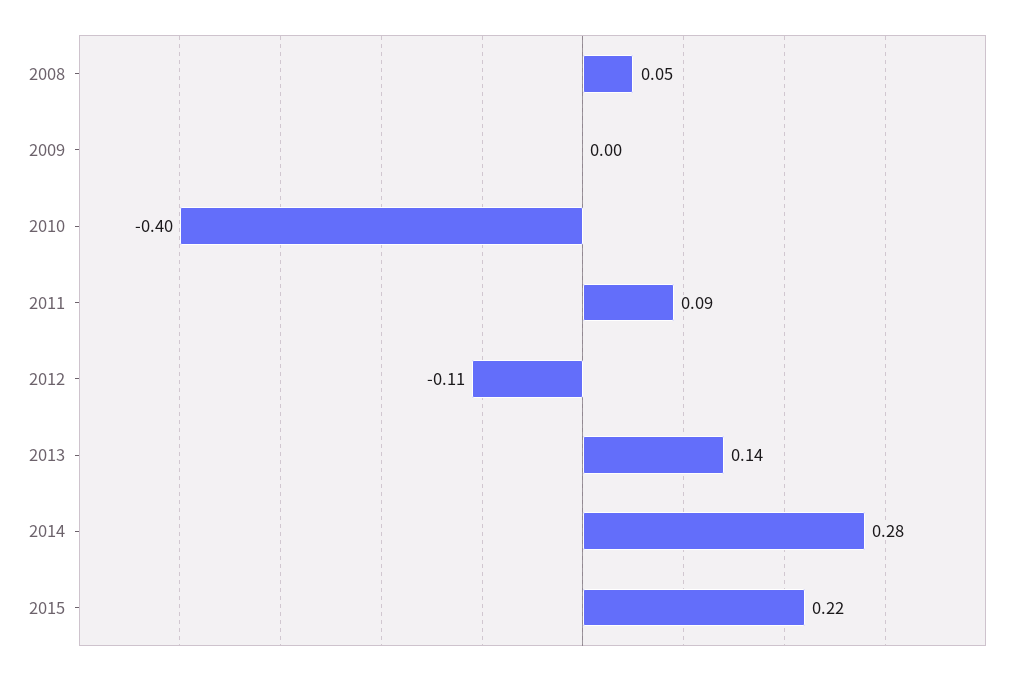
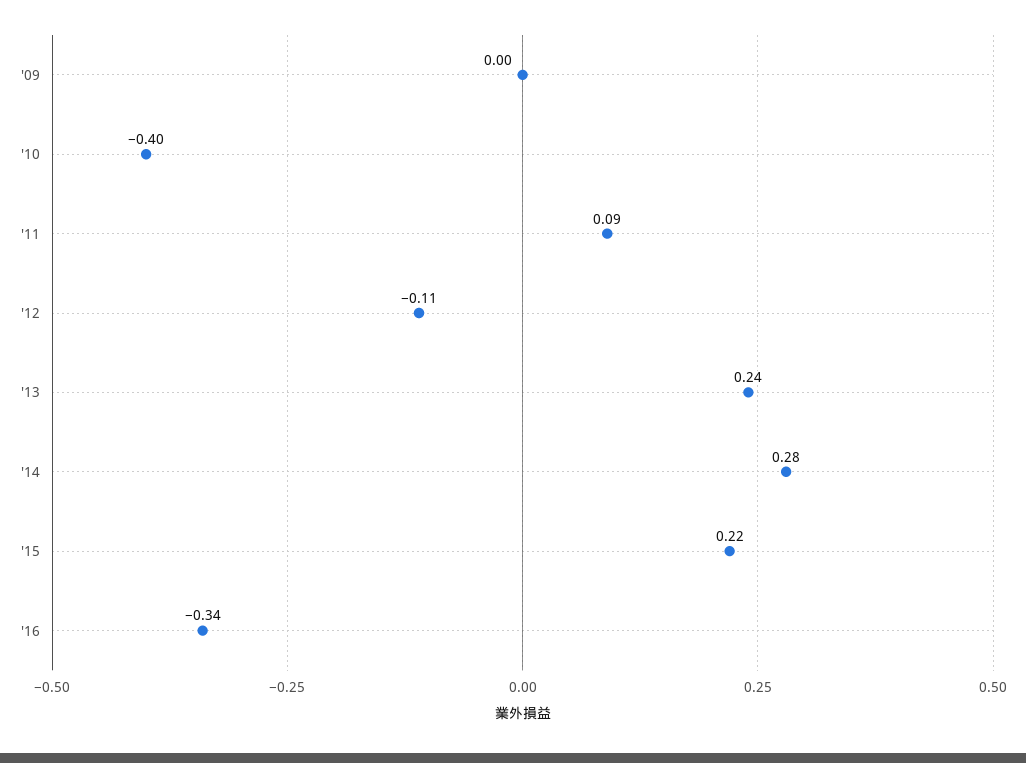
2008: 0.05 -> none
2013: 0.14 -> 0.24
'16: none -> -0.34

